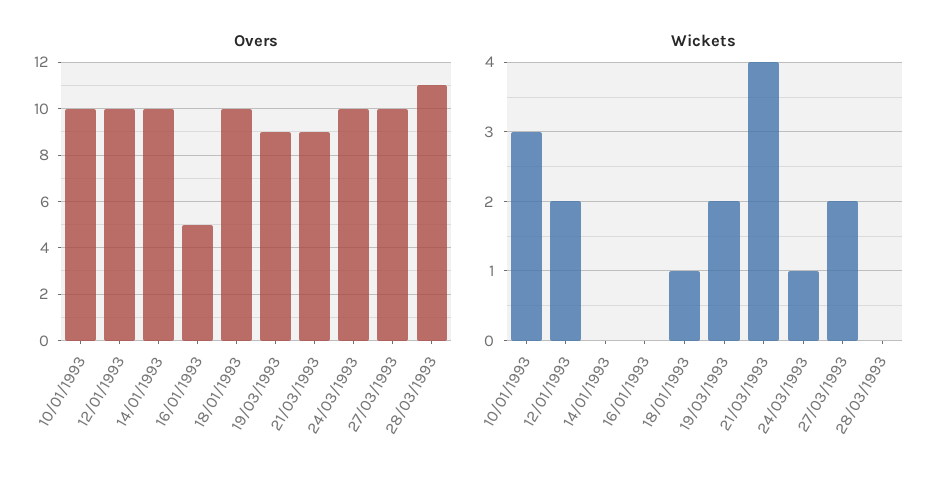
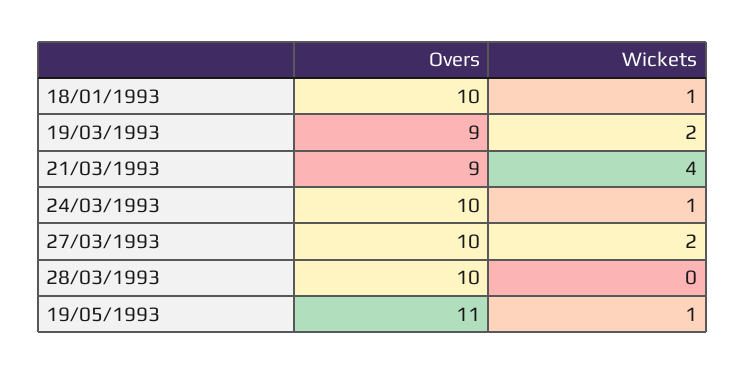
Overs, 10/01/1993: 10 -> none
Overs, 12/01/1993: 10 -> none
Overs, 14/01/1993: 10 -> none
Overs, 16/01/1993: 5 -> none
Overs, 28/03/1993: 11 -> 10
Wickets, 10/01/1993: 3 -> none
Wickets, 12/01/1993: 2 -> none
Wickets, 14/01/1993: 0 -> none
Wickets, 16/01/1993: 0 -> none
Overs, 19/05/1993: none -> 11
Wickets, 19/05/1993: none -> 1

